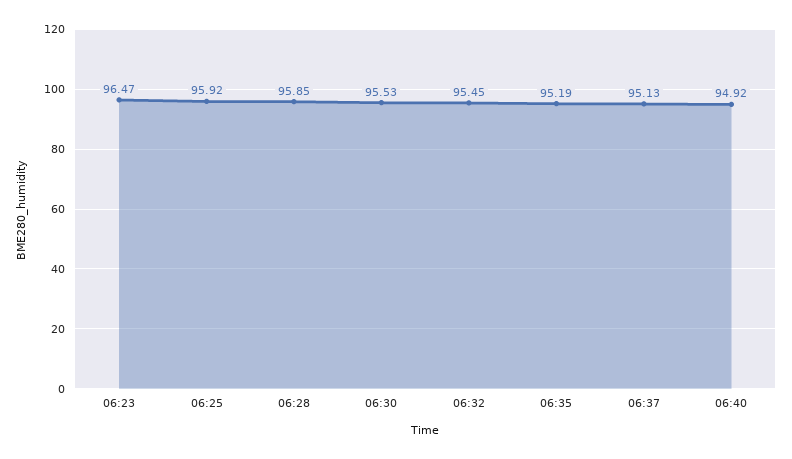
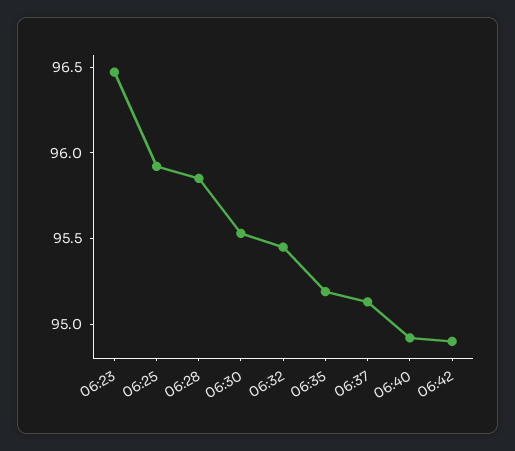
06:42: none -> 94.9

